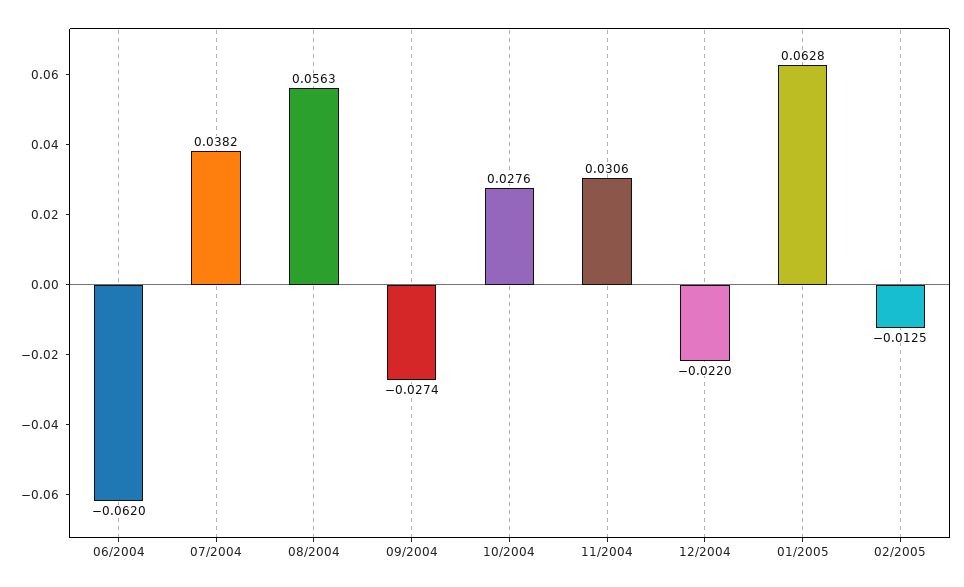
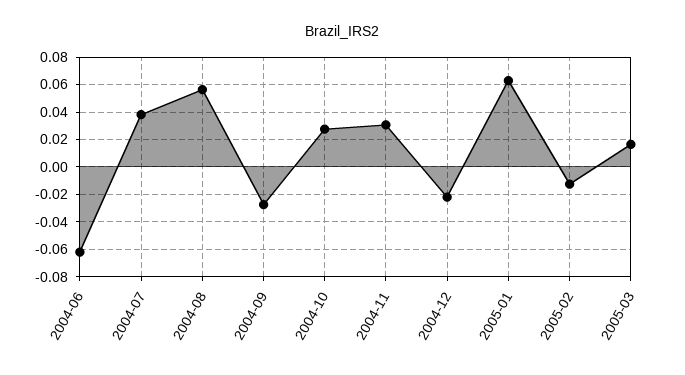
2005-03: none -> 0.015

